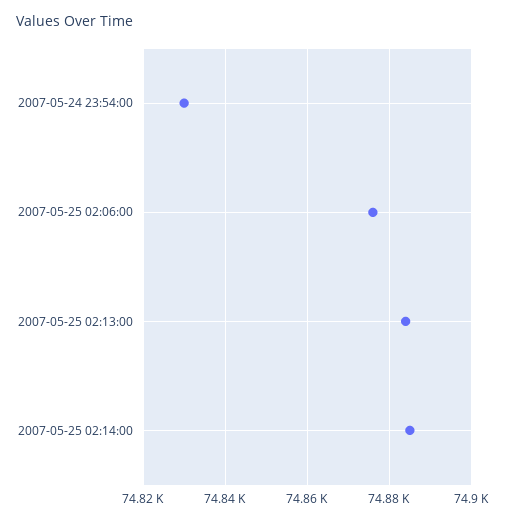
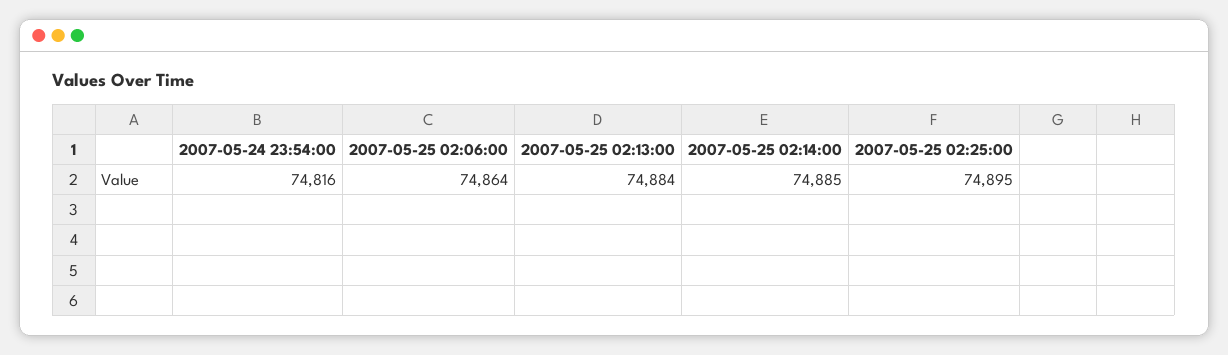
2007-05-24 23:54:00: 74830 -> 74816
2007-05-25 02:06:00: 74875 -> 74864
2007-05-25 02:25:00: none -> 74895

